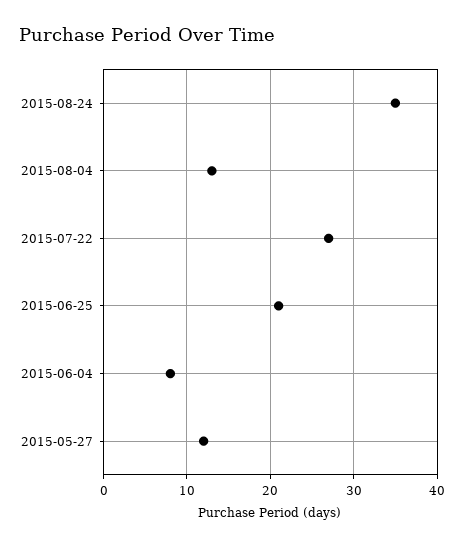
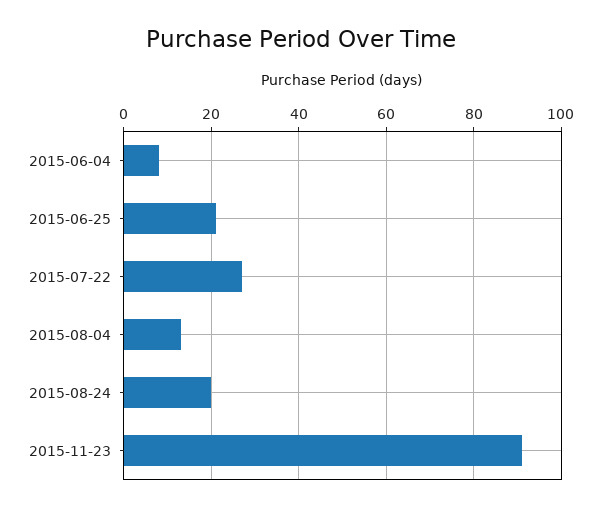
2015-08-24: 35 -> 20
2015-05-27: 12 -> none
2015-11-23: none -> 90

